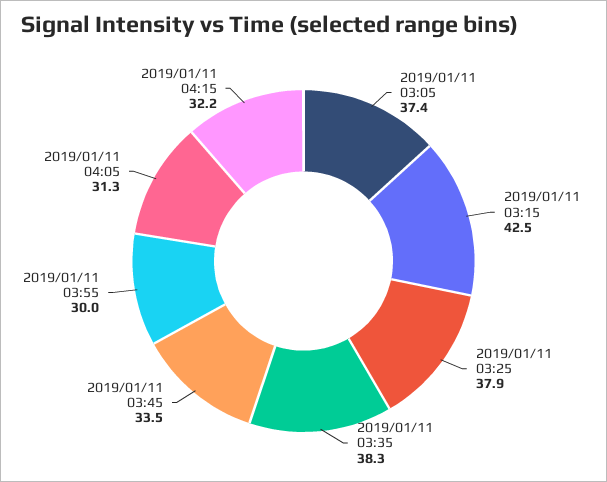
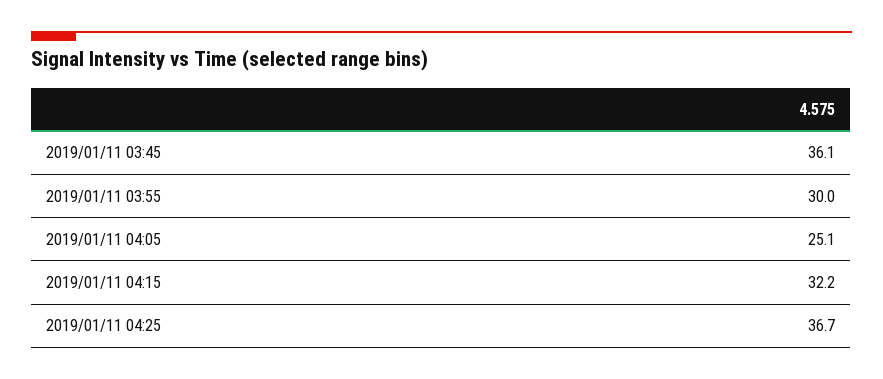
2019/01/11 03:05: 37.4 -> none
2019/01/11 03:15: 42.5 -> none
2019/01/11 03:25: 37.9 -> none
2019/01/11 03:35: 38.3 -> none
2019/01/11 03:45: 33.5 -> 36.1
2019/01/11 04:05: 31.3 -> 25.1
2019/01/11 04:25: none -> 36.7

